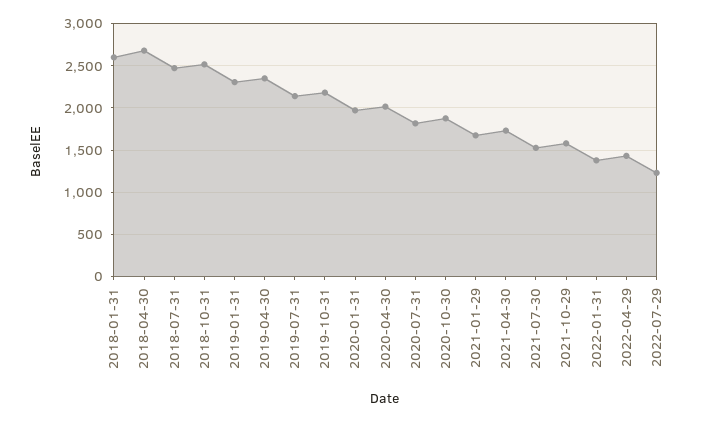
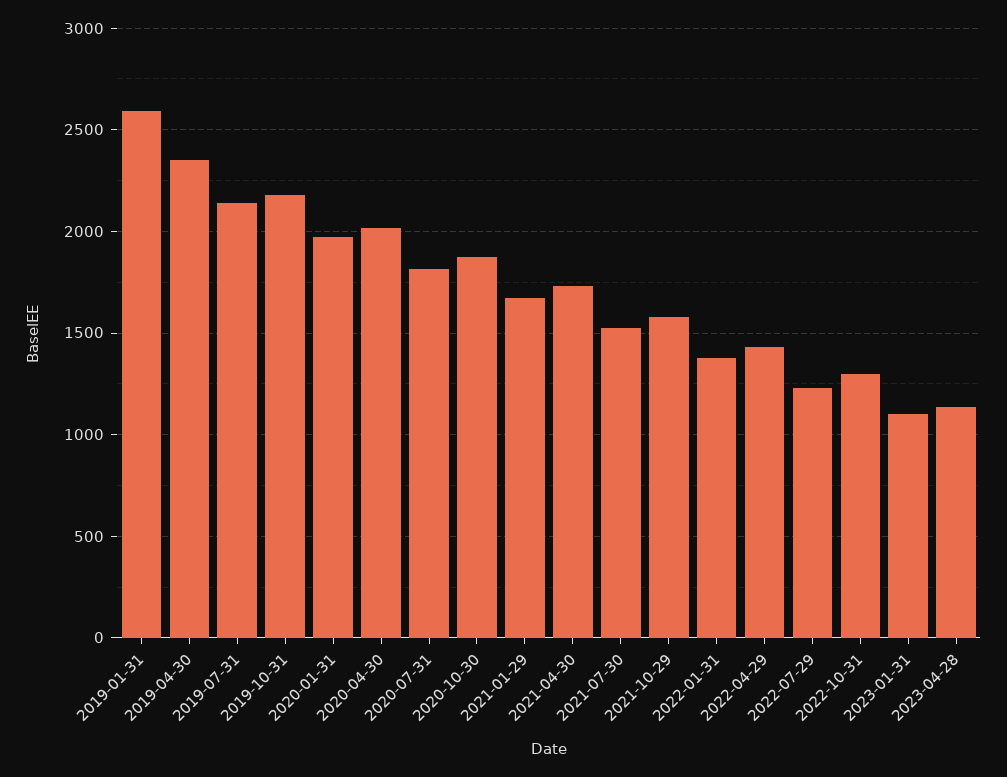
2018-01-31: 2600 -> none
2018-04-30: 2700 -> none
2018-07-31: 2500 -> none
2018-10-31: 2500 -> none
2019-01-31: 2300 -> 2600
2022-10-31: none -> 1300
2023-01-31: none -> 1100
2023-04-28: none -> 1150

